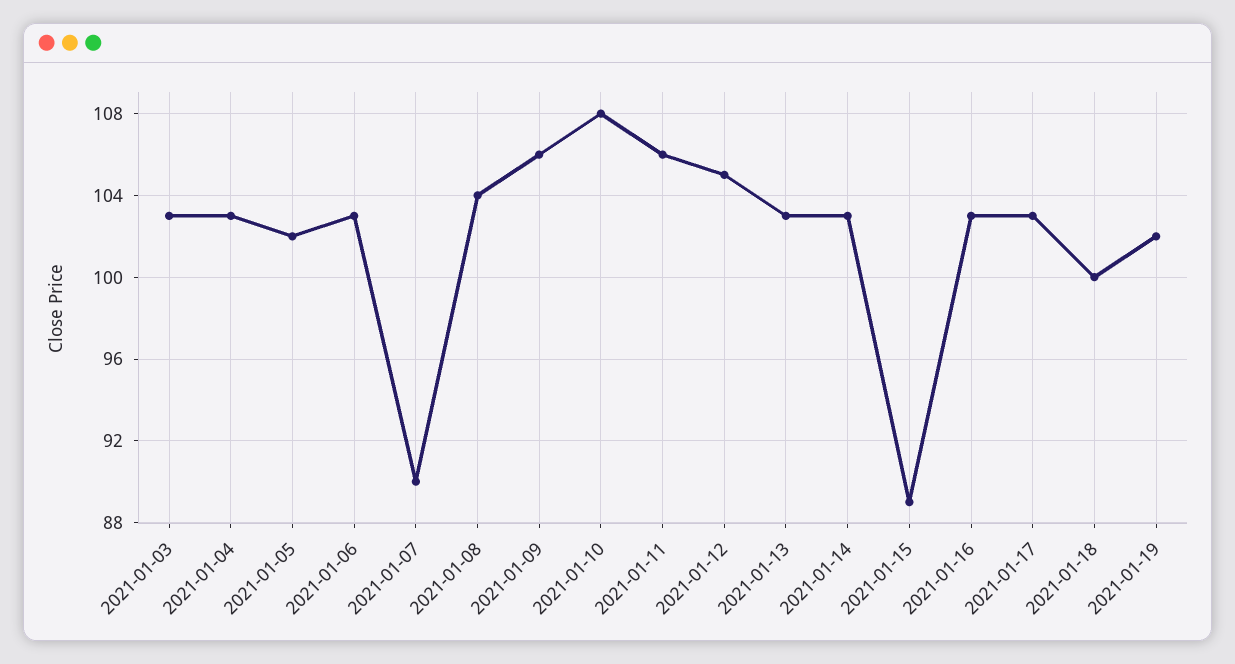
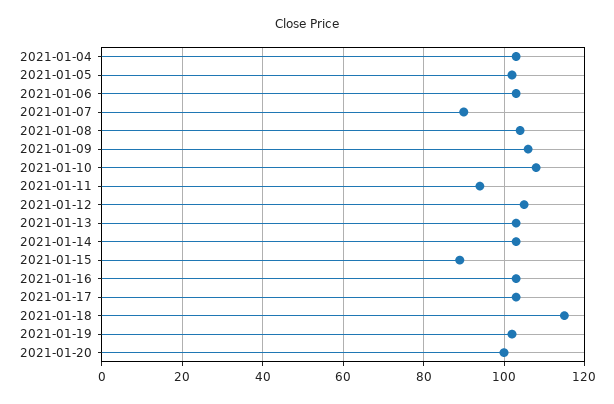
2021-01-03: 103 -> none
2021-01-11: 106 -> 95
2021-01-18: 100 -> 115
2021-01-20: none -> 100

